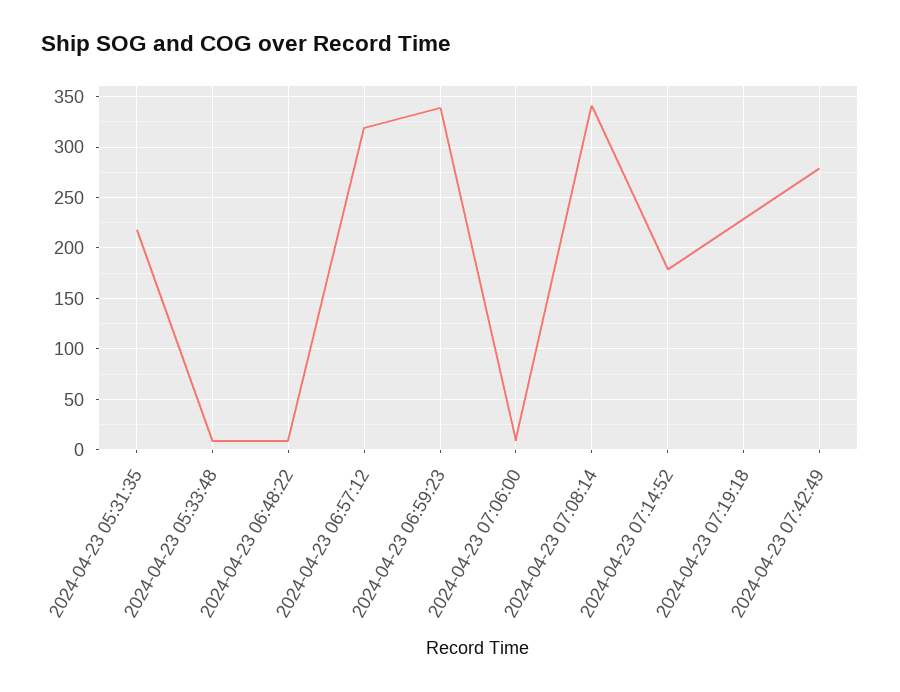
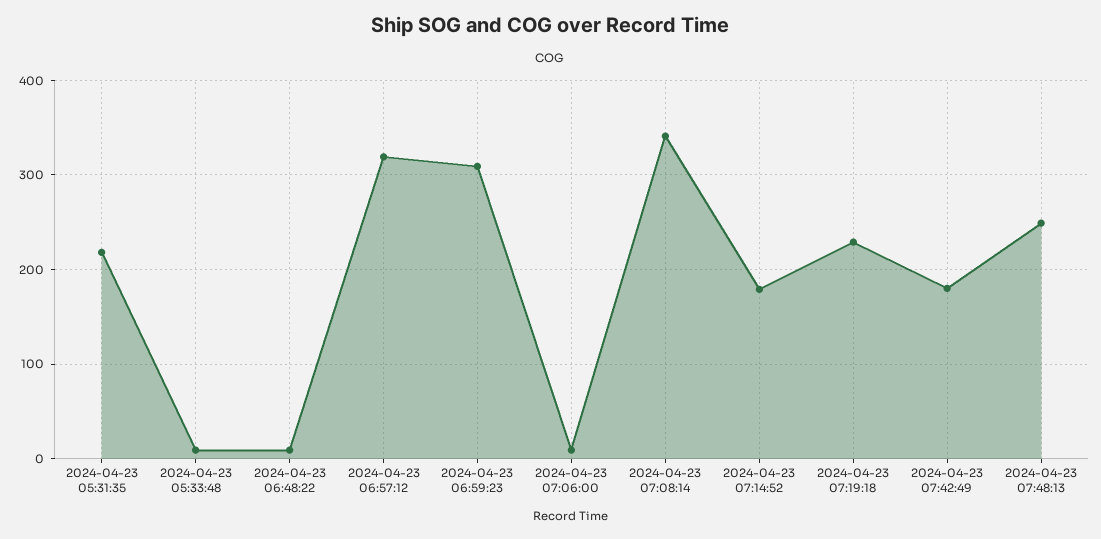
2024-04-23 06:59:23: 340 -> 310
2024-04-23 07:42:49: 280 -> 180
2024-04-23 07:48:13: none -> 250

